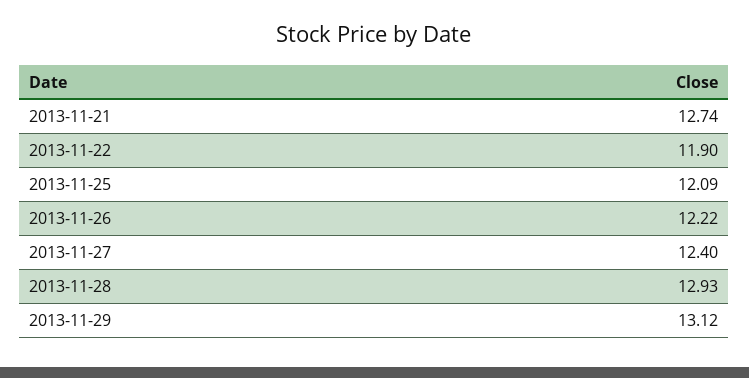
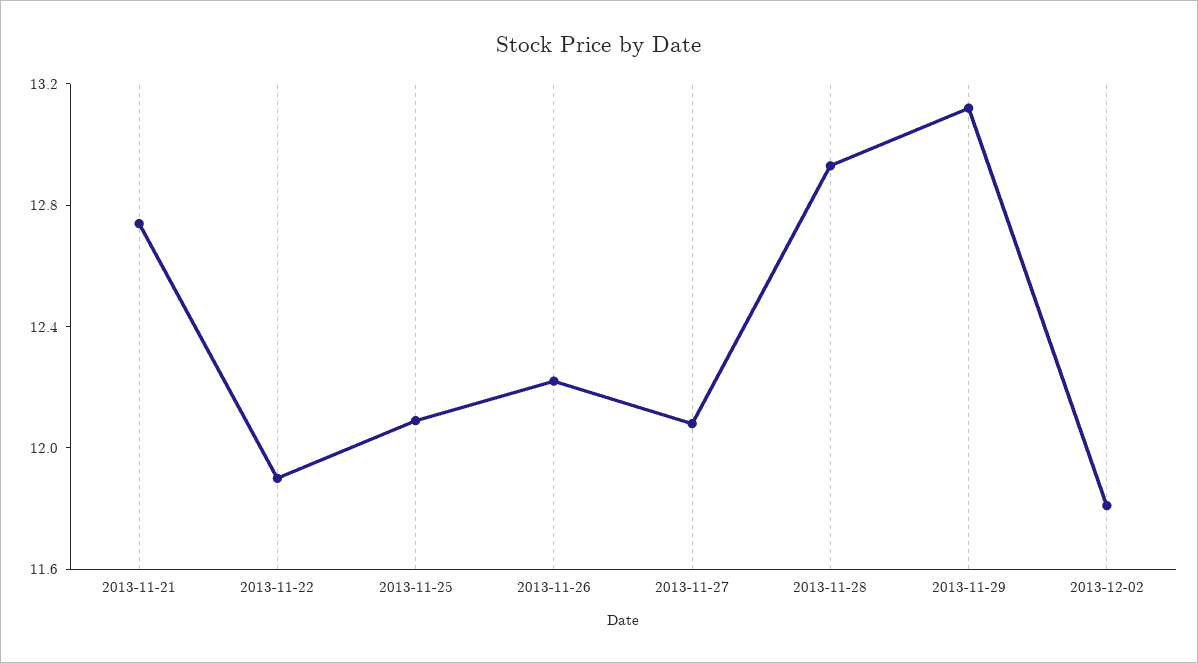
2013-11-27: 12.4 -> 12.1
2013-12-02: none -> 11.8

